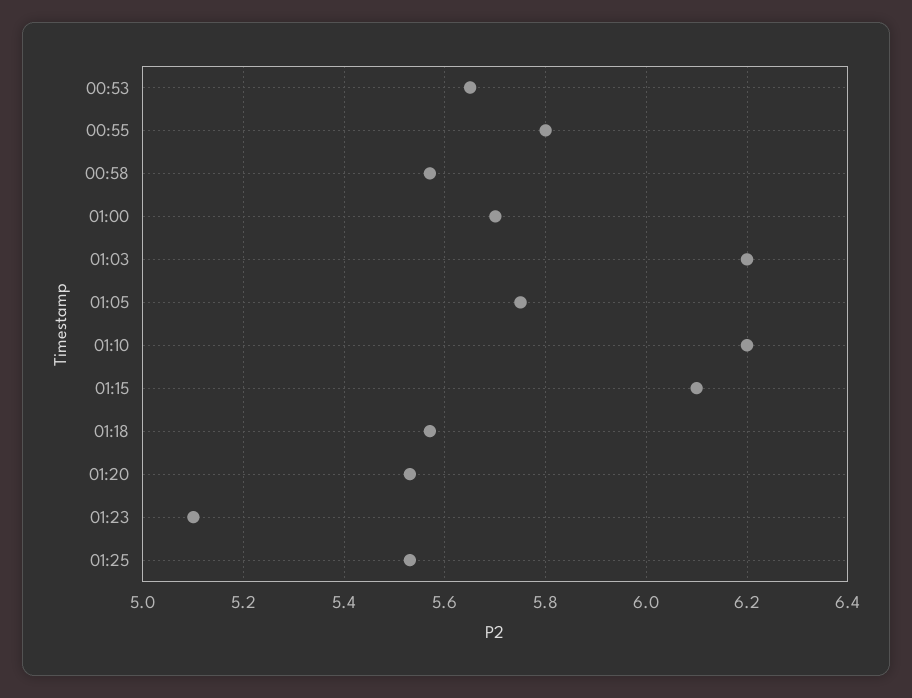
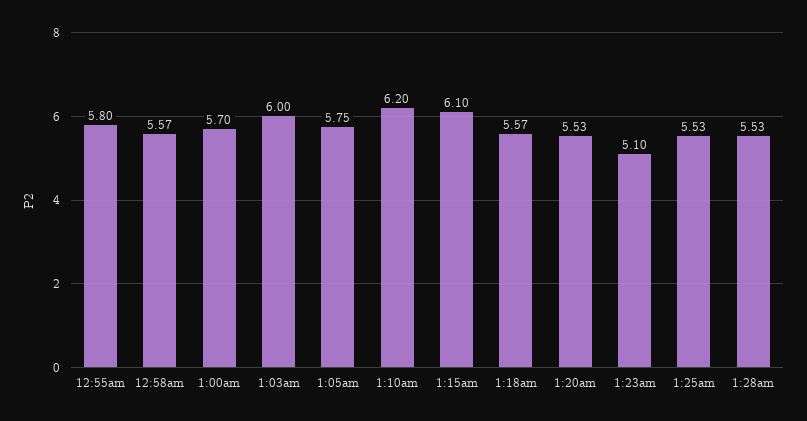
00:53: 5.65 -> none
01:03: 6.2 -> 6
1:28am: none -> 5.53

